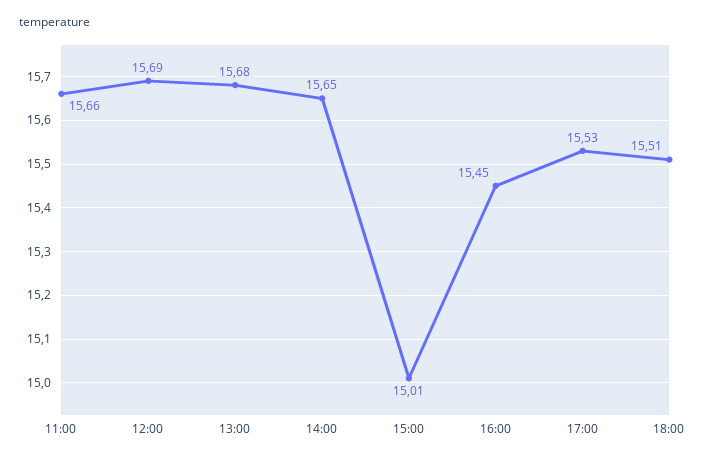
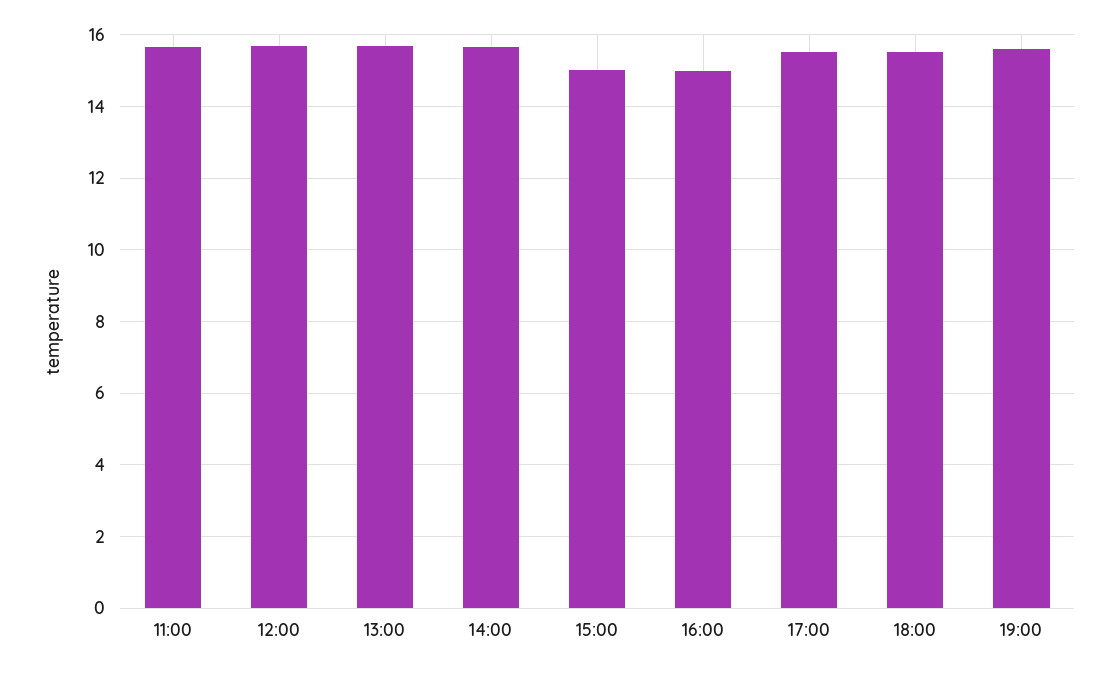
16:00: 15.45 -> 15
19:00: none -> 15.6

